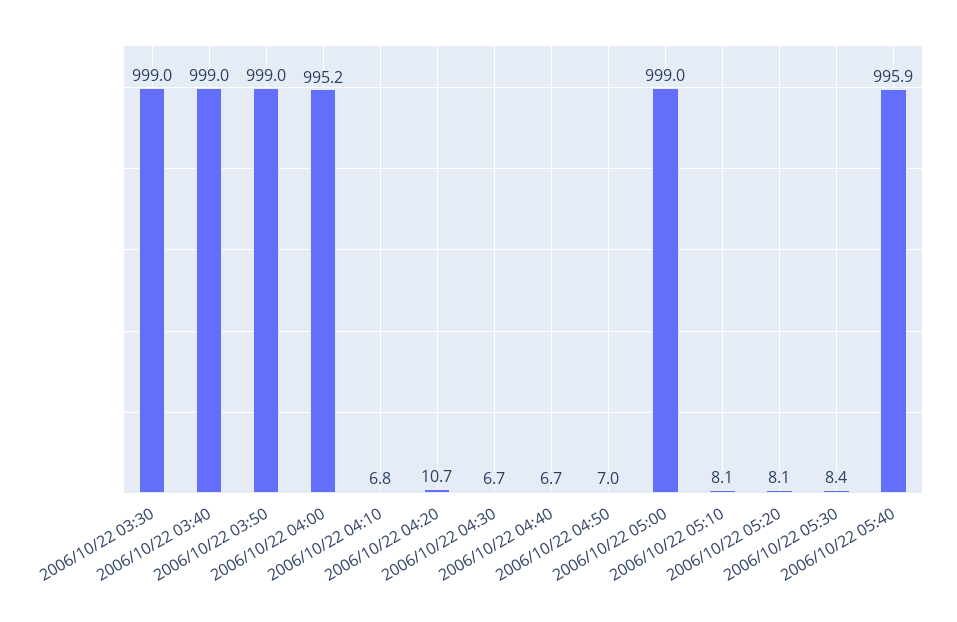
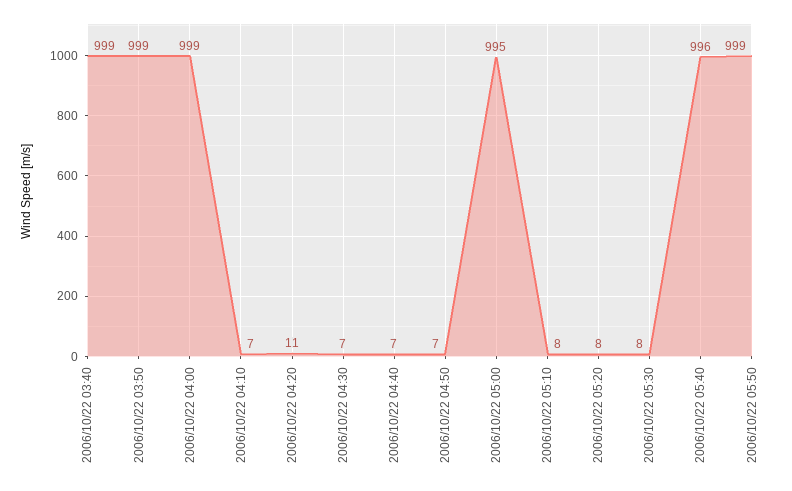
2006/10/22 03:30: 999 -> none
2006/10/22 04:00: 995.2 -> 999
2006/10/22 05:00: 999 -> 995
2006/10/22 05:50: none -> 999

